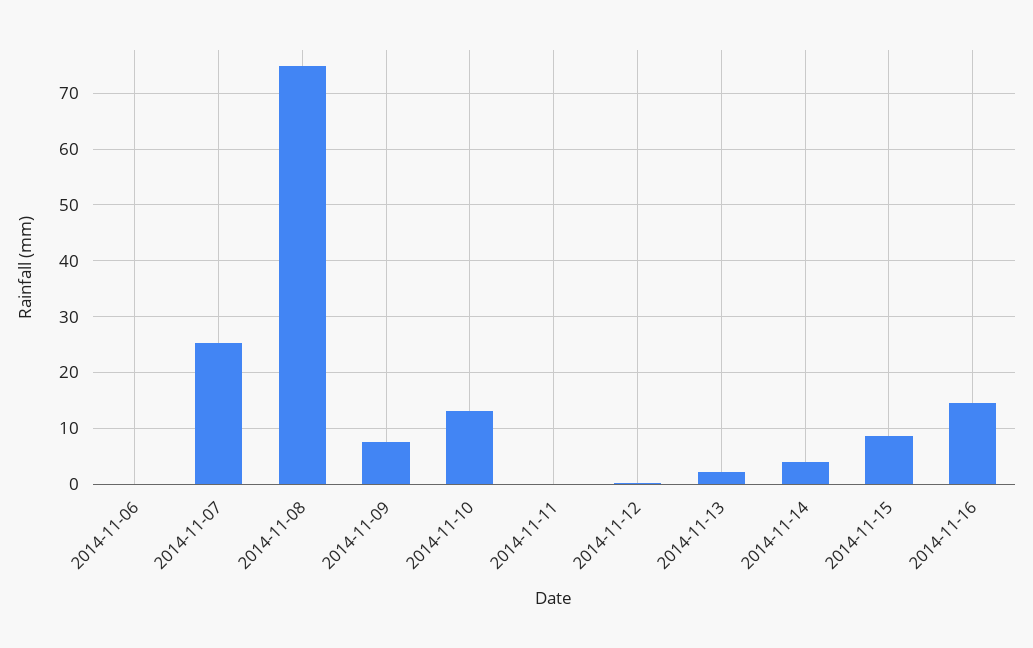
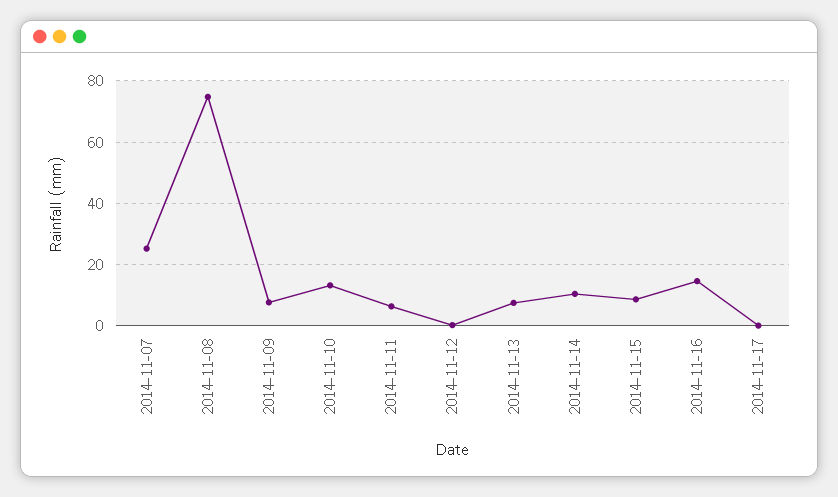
2014-11-06: 0 -> none
2014-11-11: 0 -> 6
2014-11-13: 2 -> 8
2014-11-14: 4 -> 10
2014-11-17: none -> 0

